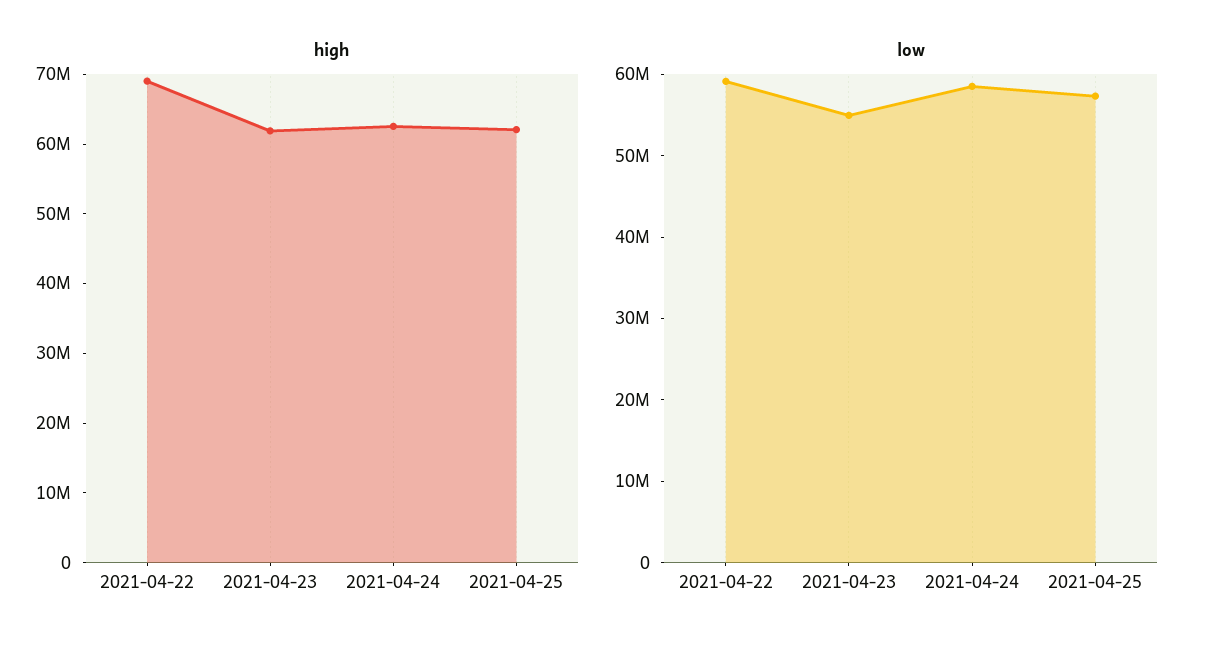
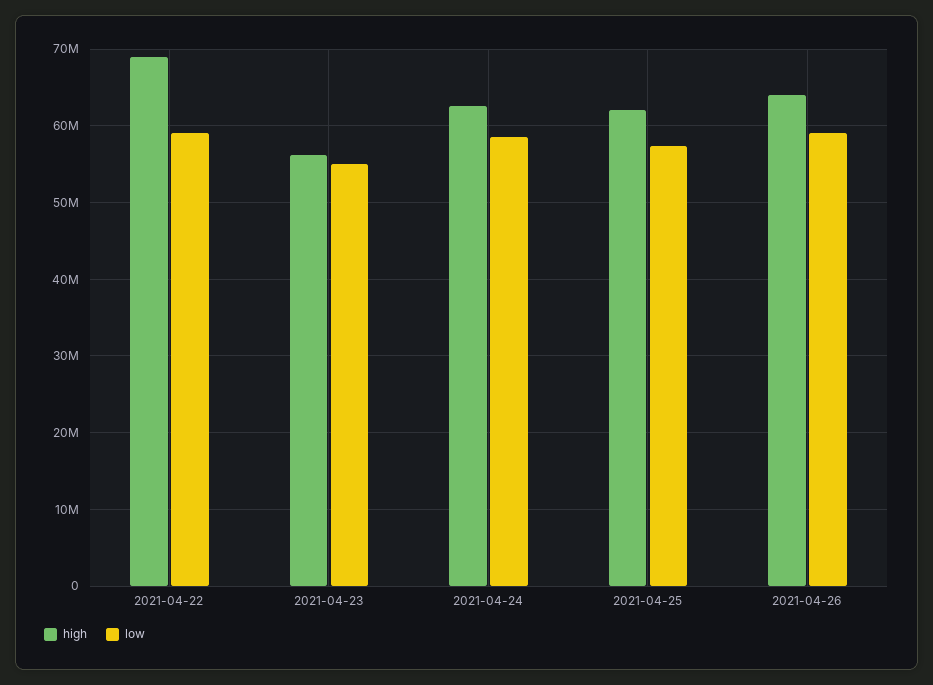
high, 2021-04-23: 62000000 -> 56000000
high, 2021-04-26: none -> 64000000
low, 2021-04-26: none -> 59000000

